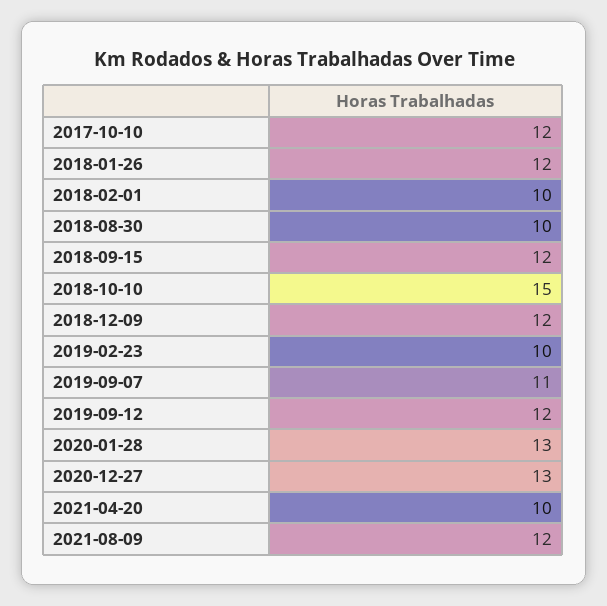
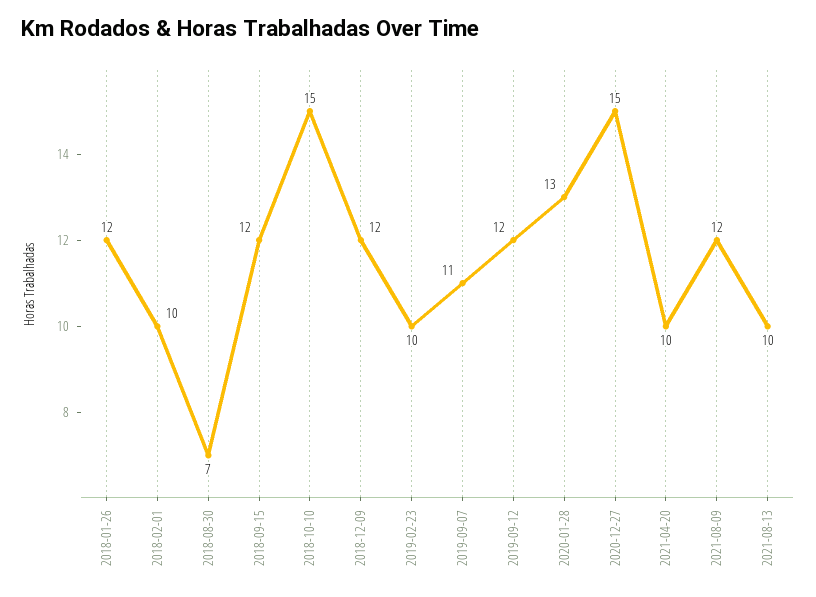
2017-10-10: 12 -> none
2018-08-30: 10 -> 7
2020-12-27: 13 -> 15
2021-08-13: none -> 10

